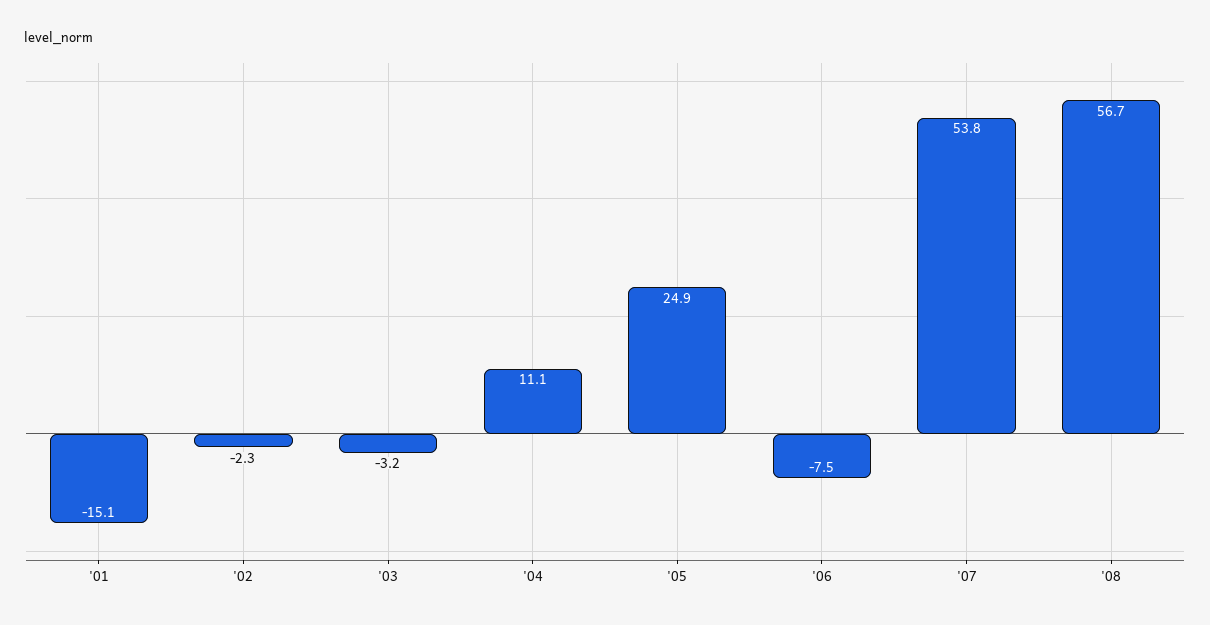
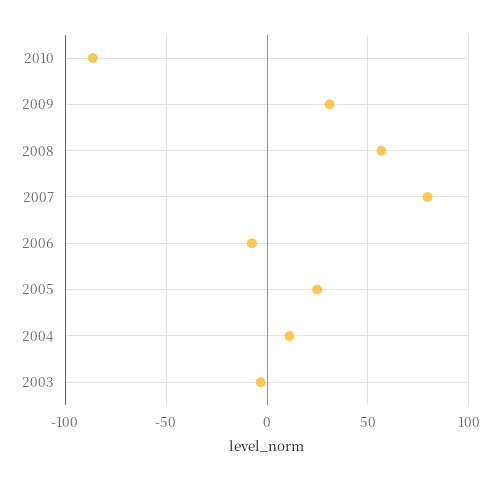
'01: -15.1 -> none
'02: -2.3 -> none
'07: 53.8 -> 80
2010: none -> -85
2009: none -> 30

